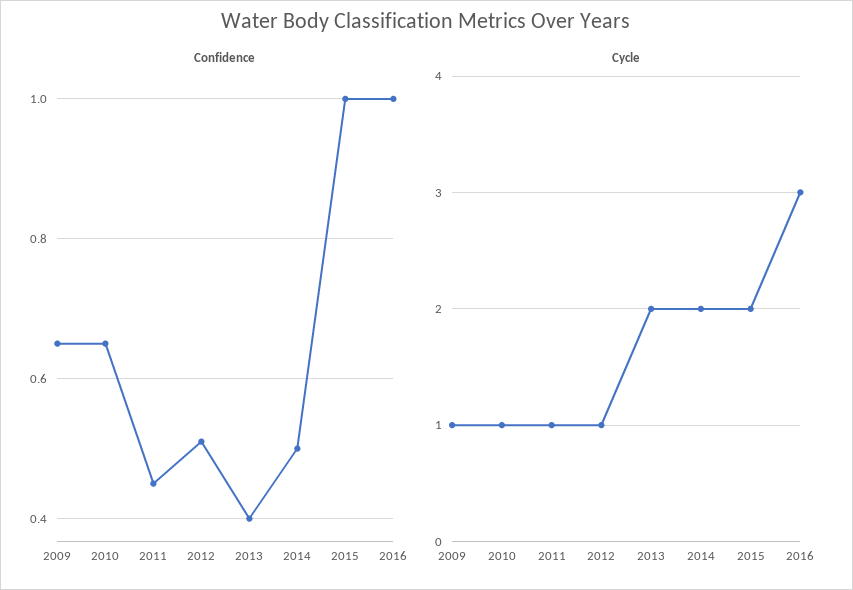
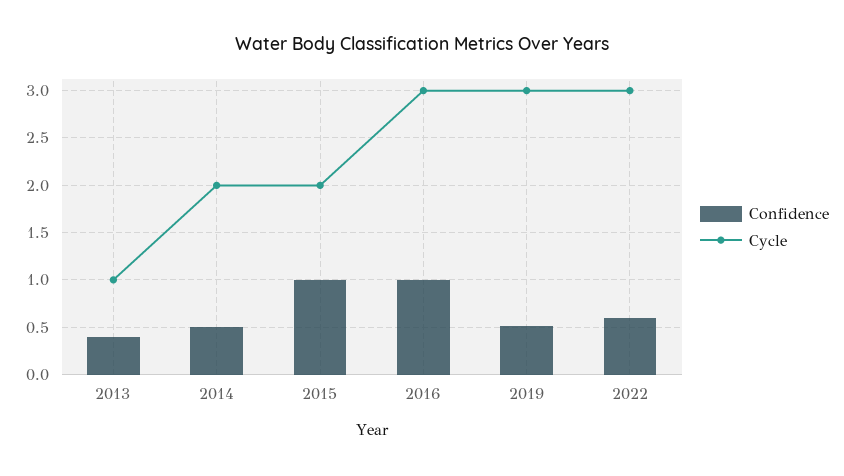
Confidence, 2009: 0.65 -> none
Confidence, 2010: 0.65 -> none
Confidence, 2011: 0.45 -> none
Confidence, 2012: 0.5 -> none
Cycle, 2009: 1 -> none
Cycle, 2010: 1 -> none
Cycle, 2011: 1 -> none
Cycle, 2012: 1 -> none
Cycle, 2013: 2 -> 1
Confidence, 2019: none -> 0.5
Cycle, 2019: none -> 3
Confidence, 2022: none -> 0.6
Cycle, 2022: none -> 3

